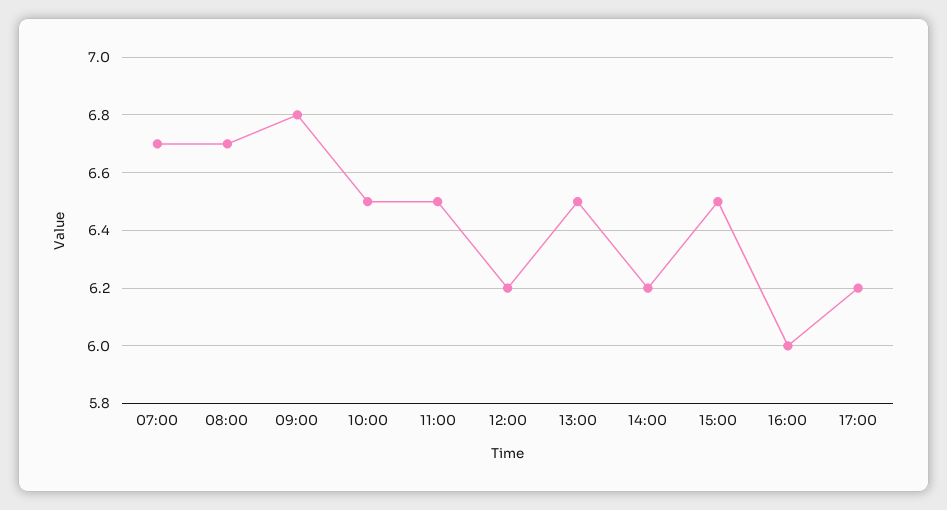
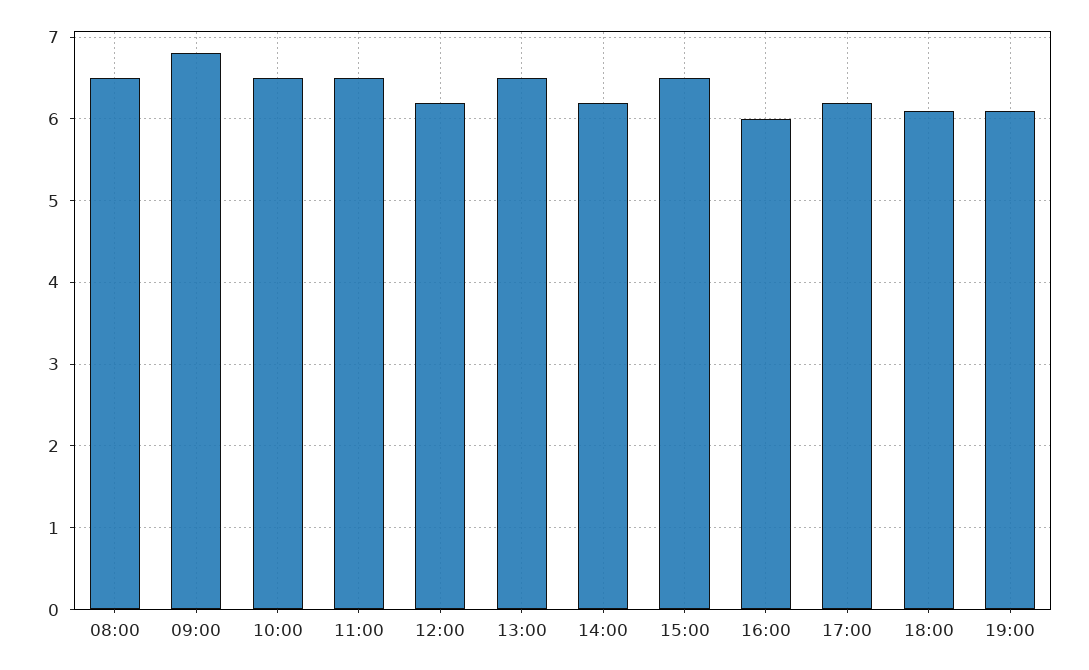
07:00: 6.7 -> none
08:00: 6.7 -> 6.5
18:00: none -> 6.1
19:00: none -> 6.1

